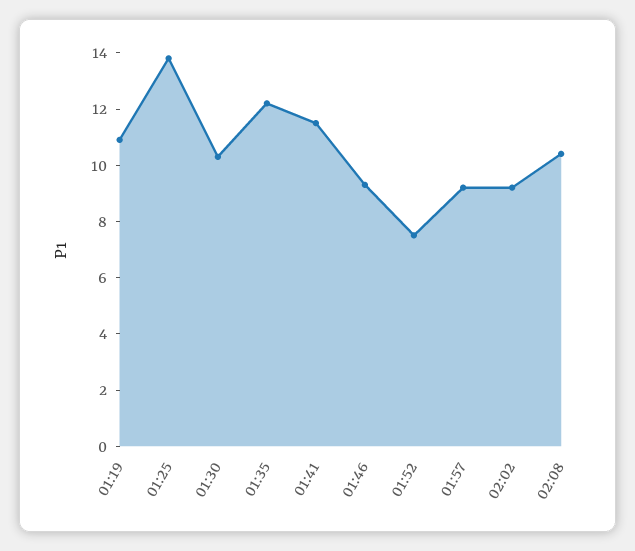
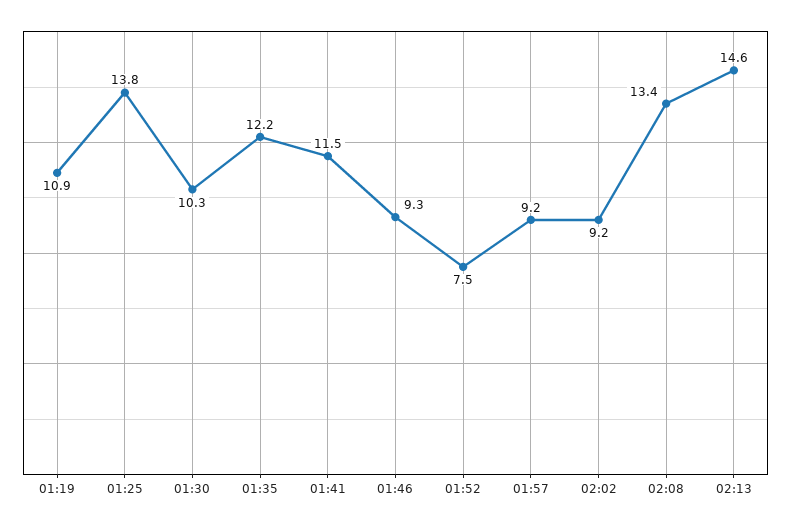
02:08: 10.5 -> 13.4
02:13: none -> 14.6

